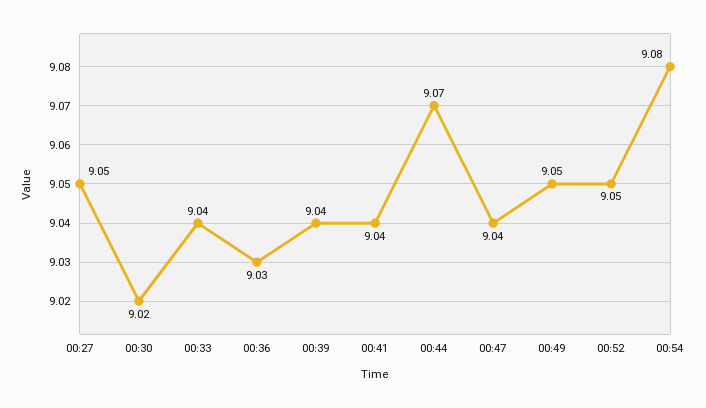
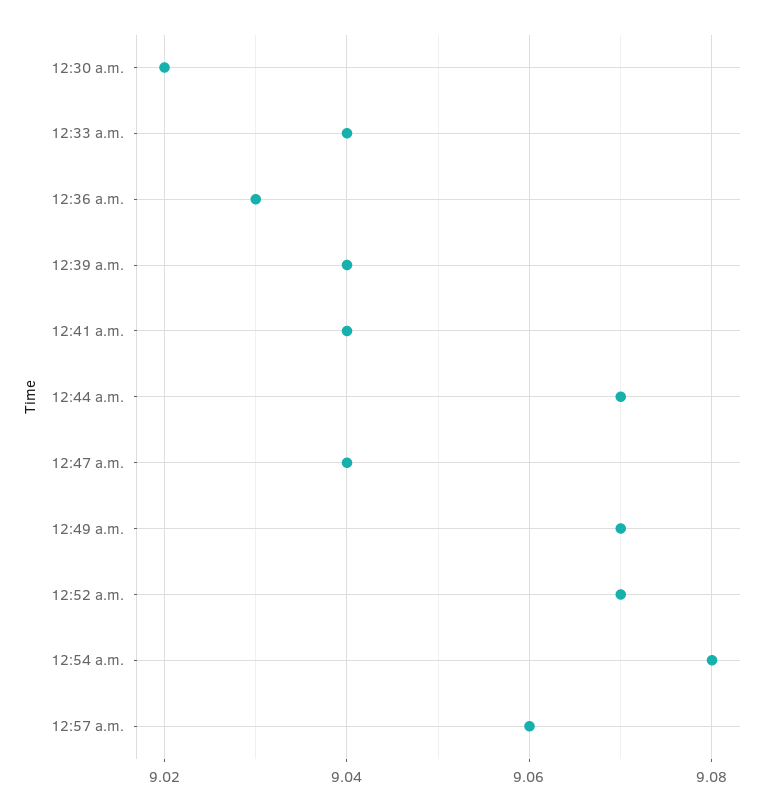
00:27: 9.05 -> none
00:49: 9.05 -> 9.07
00:52: 9.05 -> 9.07
12:57 a.m.: none -> 9.06

